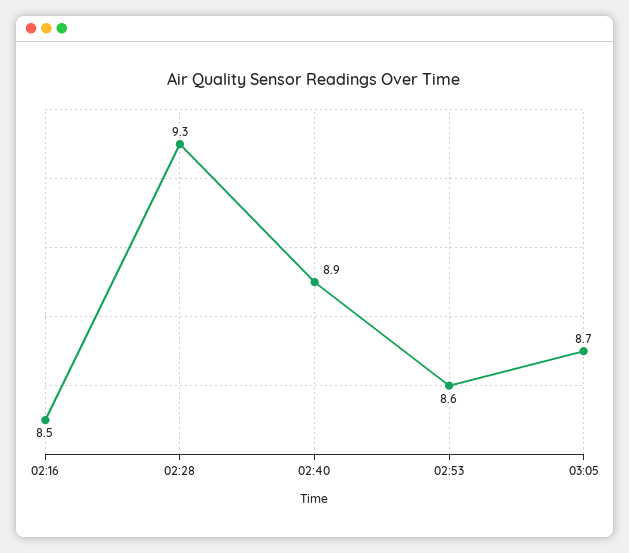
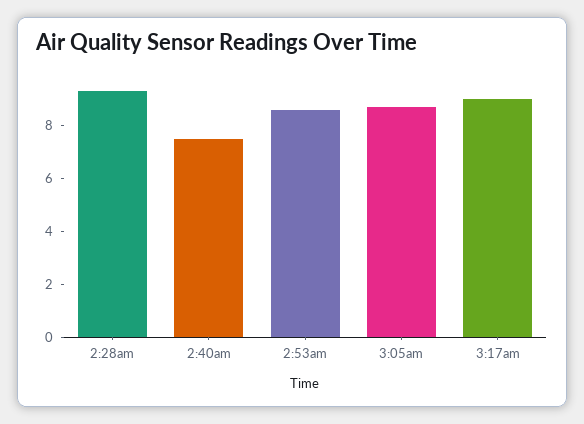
02:16: 8.5 -> none
02:40: 8.9 -> 7.5
3:17am: none -> 9

